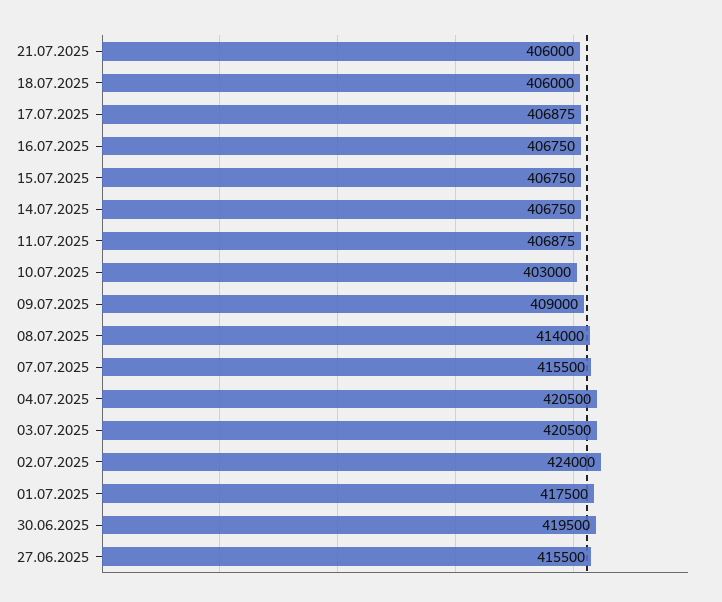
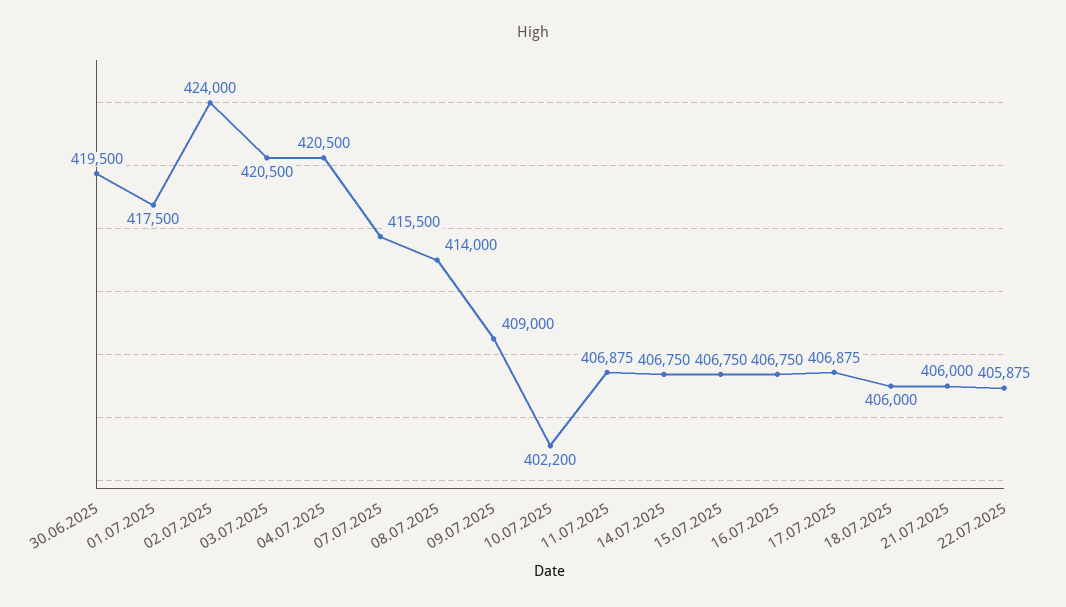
10.07.2025: 403000 -> 402200
27.06.2025: 415500 -> none
22.07.2025: none -> 405875

